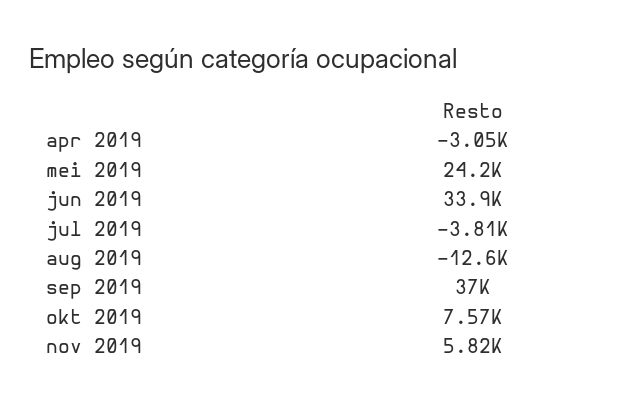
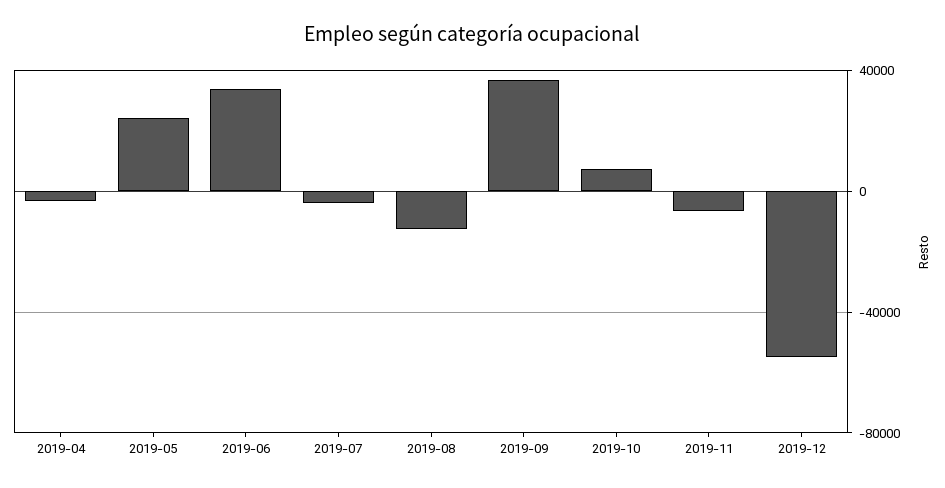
nov 2019: 5820 -> -5000
2019-12: none -> -55000

